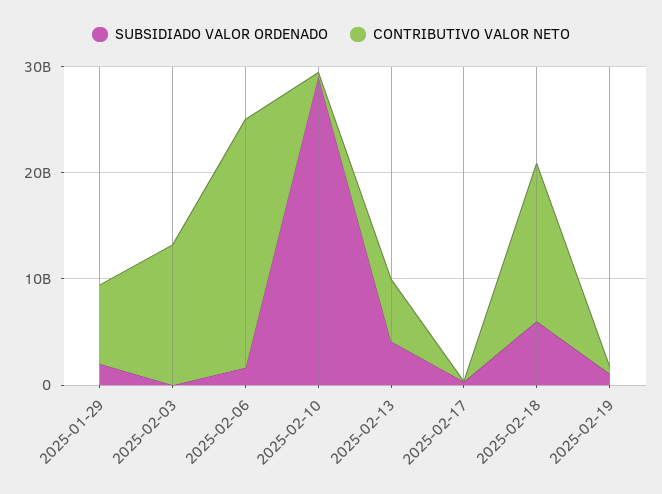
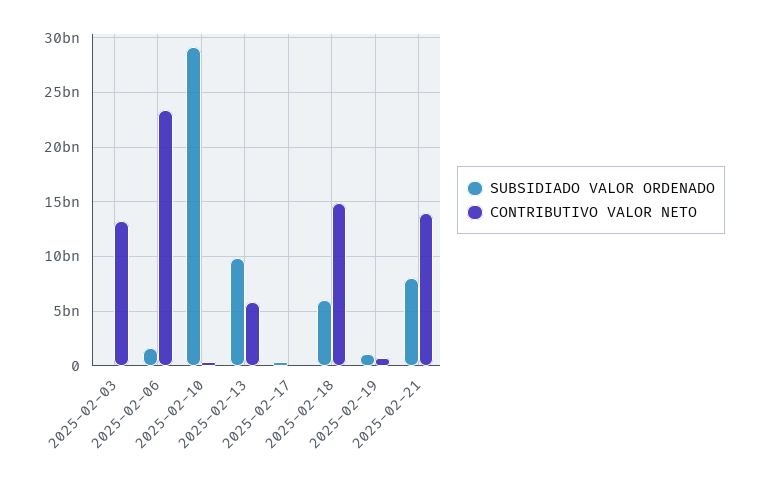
SUBSIDIADO VALOR ORDENADO, 2025-01-29: 2000000000 -> none
CONTRIBUTIVO VALOR NETO, 2025-01-29: 8000000000 -> none
SUBSIDIADO VALOR ORDENADO, 2025-02-13: 4000000000 -> 10000000000
SUBSIDIADO VALOR ORDENADO, 2025-02-21: none -> 8000000000
CONTRIBUTIVO VALOR NETO, 2025-02-21: none -> 14000000000

